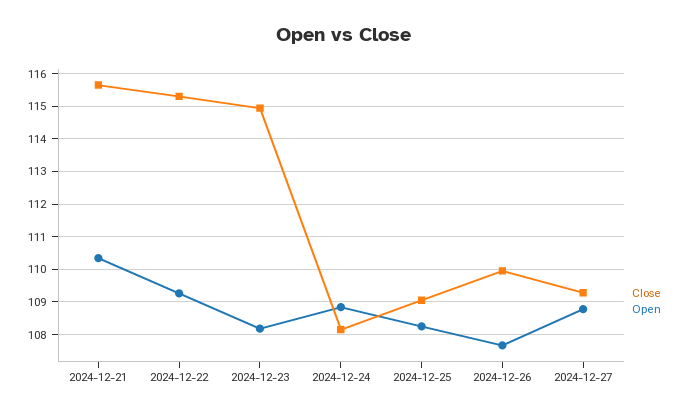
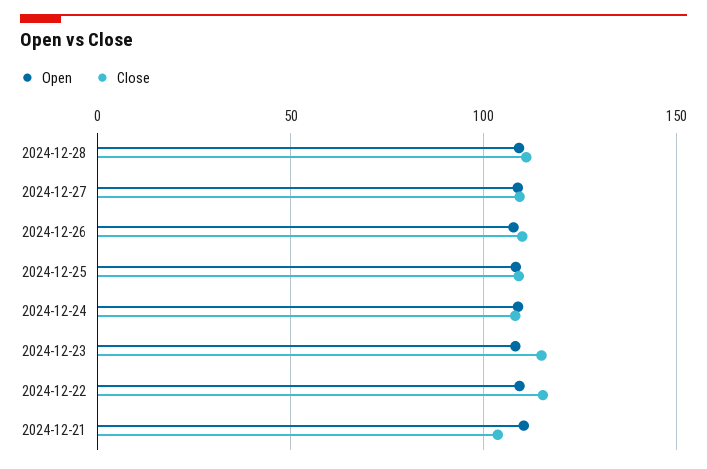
Close, 2024-12-21: 115.6 -> 105
Open, 2024-12-28: none -> 110
Close, 2024-12-28: none -> 110

